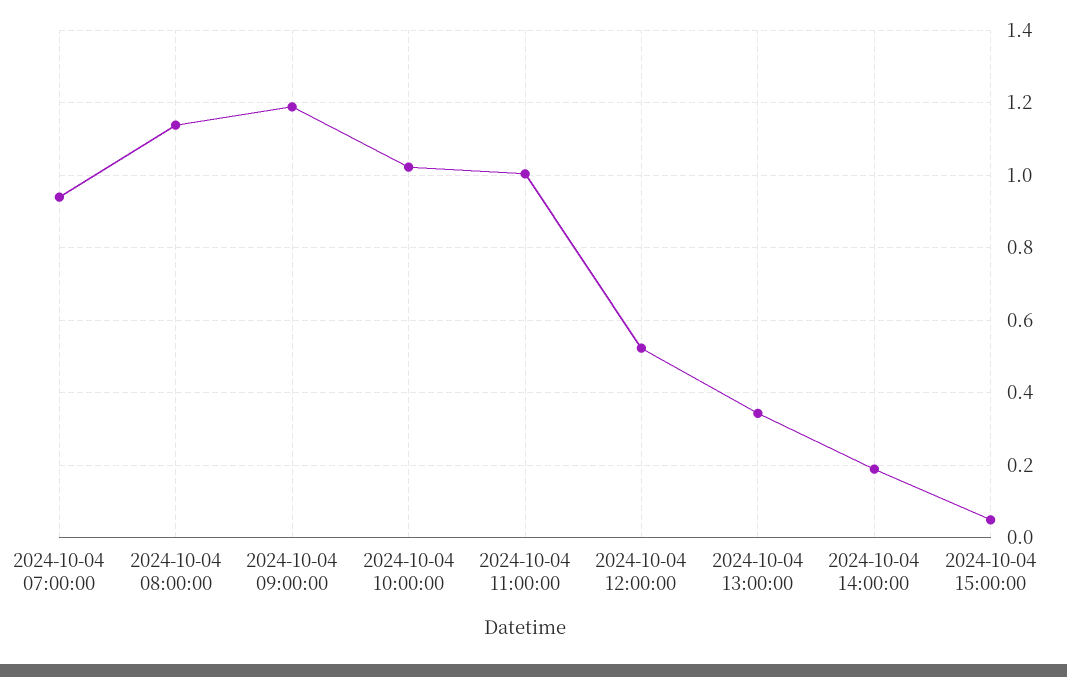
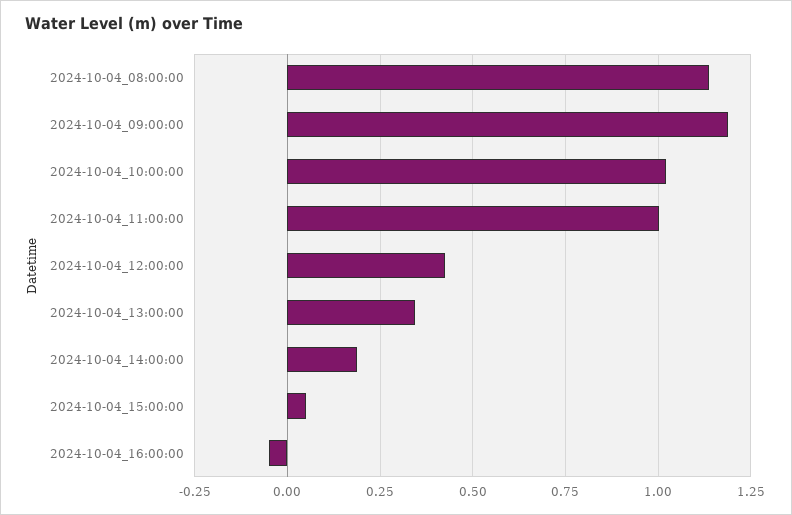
2024-10-04 07:00:00: 0.94 -> none
2024-10-04 12:00:00: 0.52 -> 0.425
2024-10-04_16:00:00: none -> -0.05

